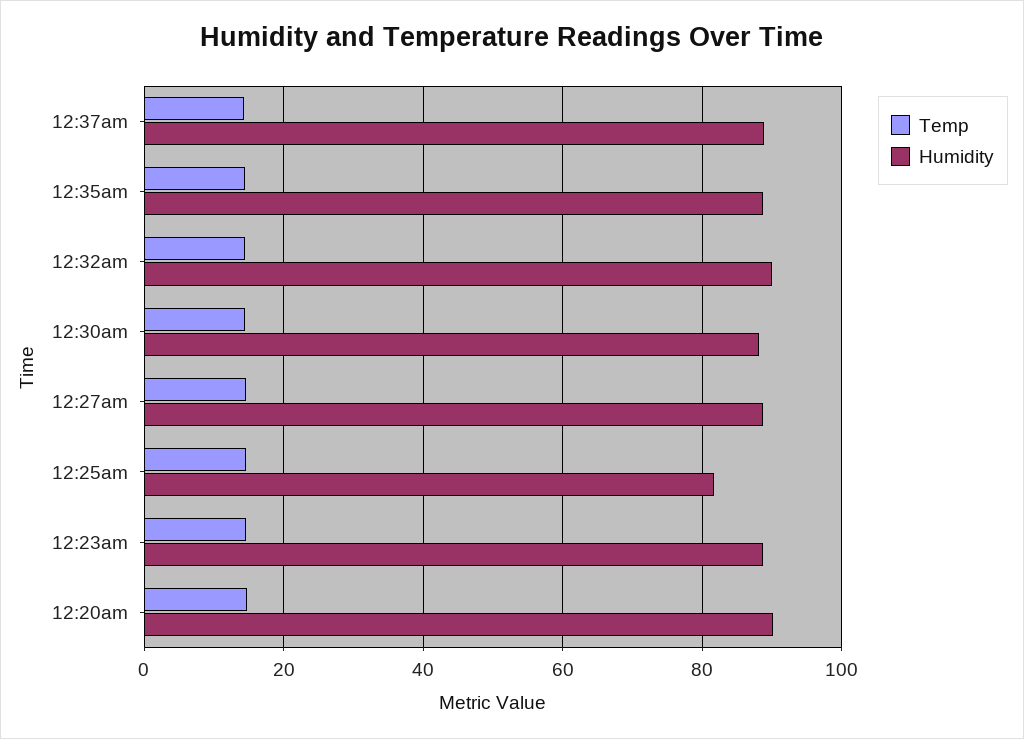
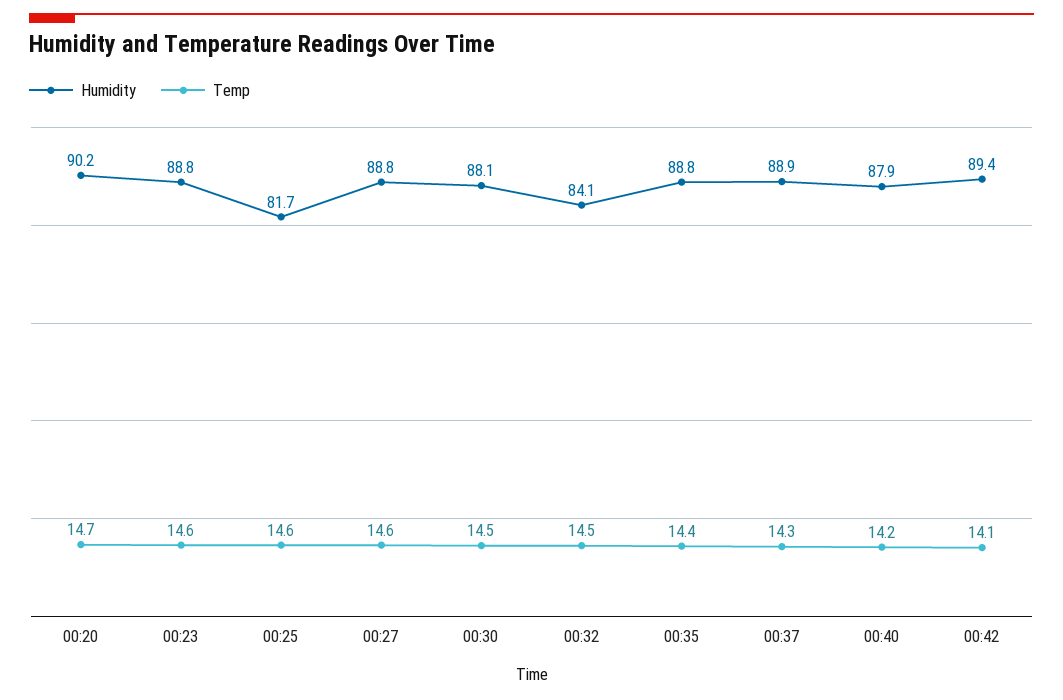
Humidity, 12:32am: 90 -> 84.1
Humidity, 00:40: none -> 87.9
Temp, 00:40: none -> 14.2
Humidity, 00:42: none -> 89.4
Temp, 00:42: none -> 14.1

